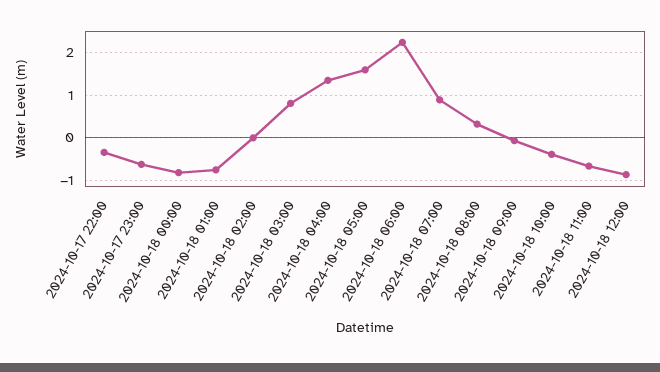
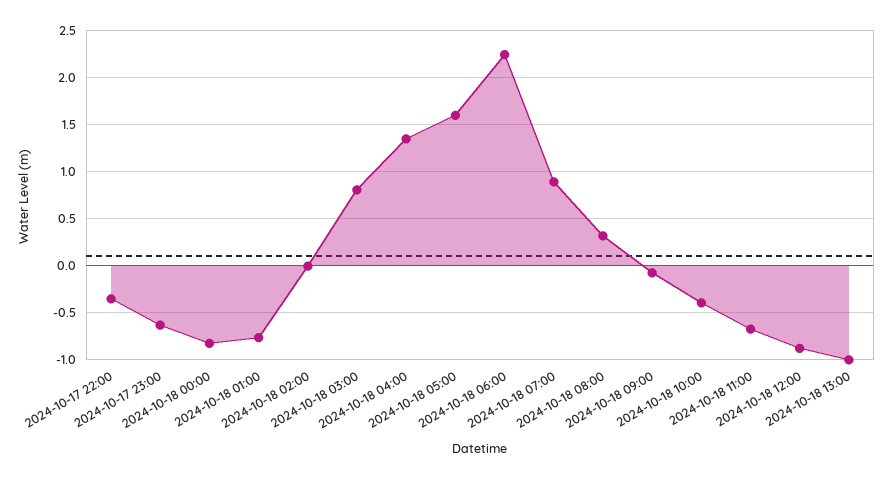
2024-10-18 13:00: none -> -1

